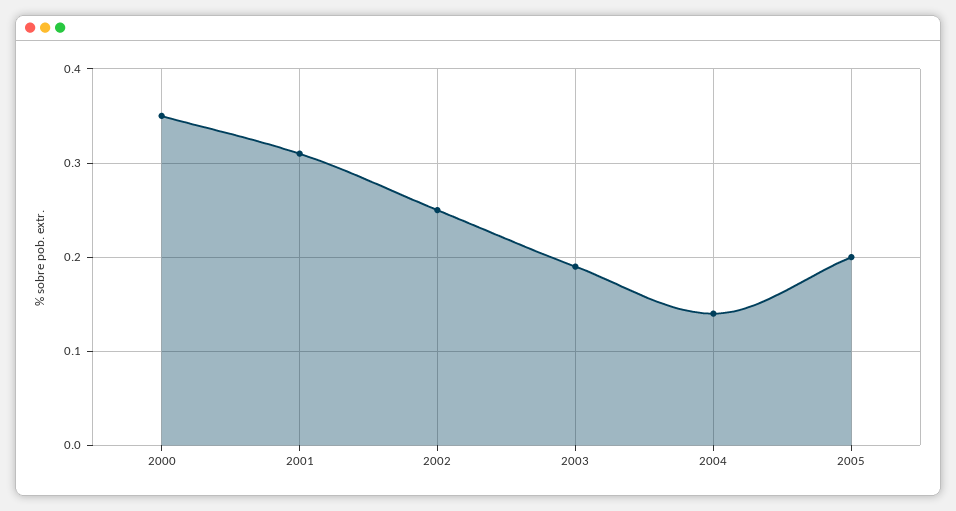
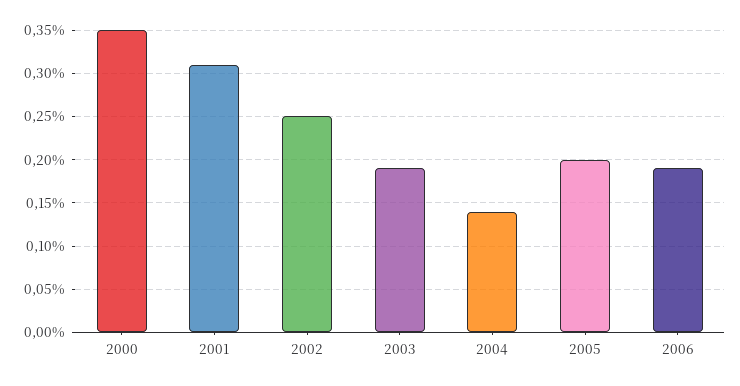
2006: none -> 0.19

